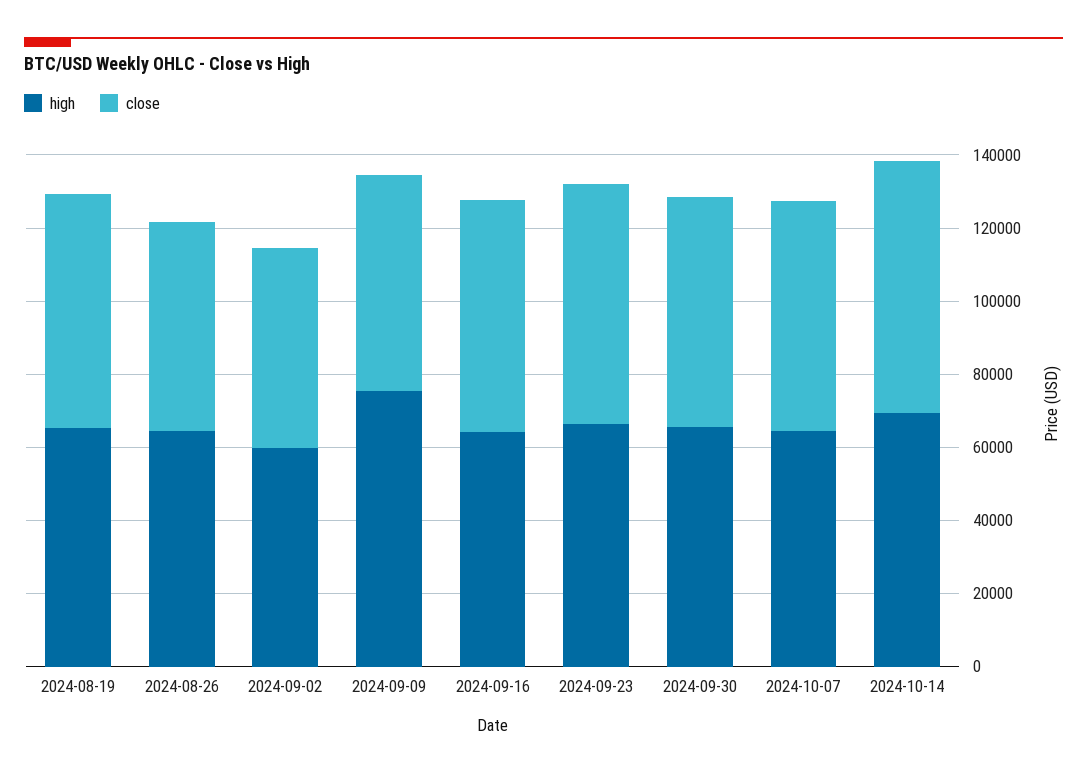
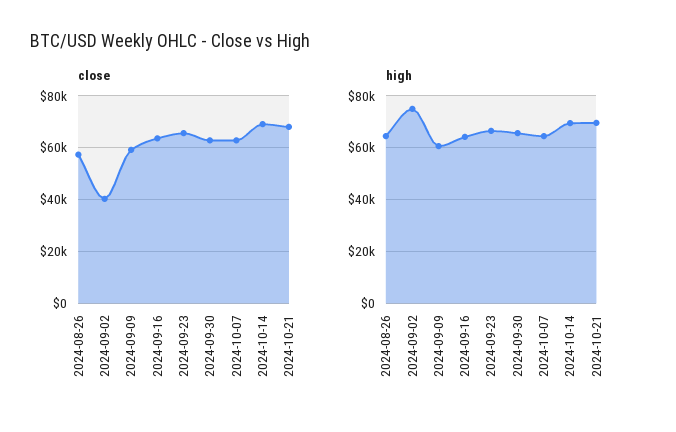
high, 2024-08-19: 65000 -> none
close, 2024-08-19: 65000 -> none
high, 2024-09-02: 60000 -> 75000
close, 2024-09-02: 55000 -> 40000
high, 2024-09-09: 75000 -> 60000
close, 2024-10-21: none -> 67500
high, 2024-10-21: none -> 70000

